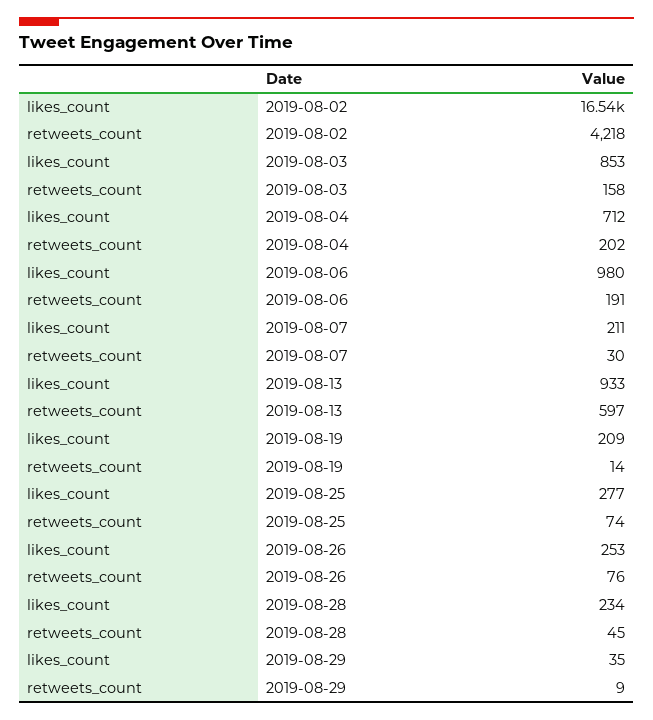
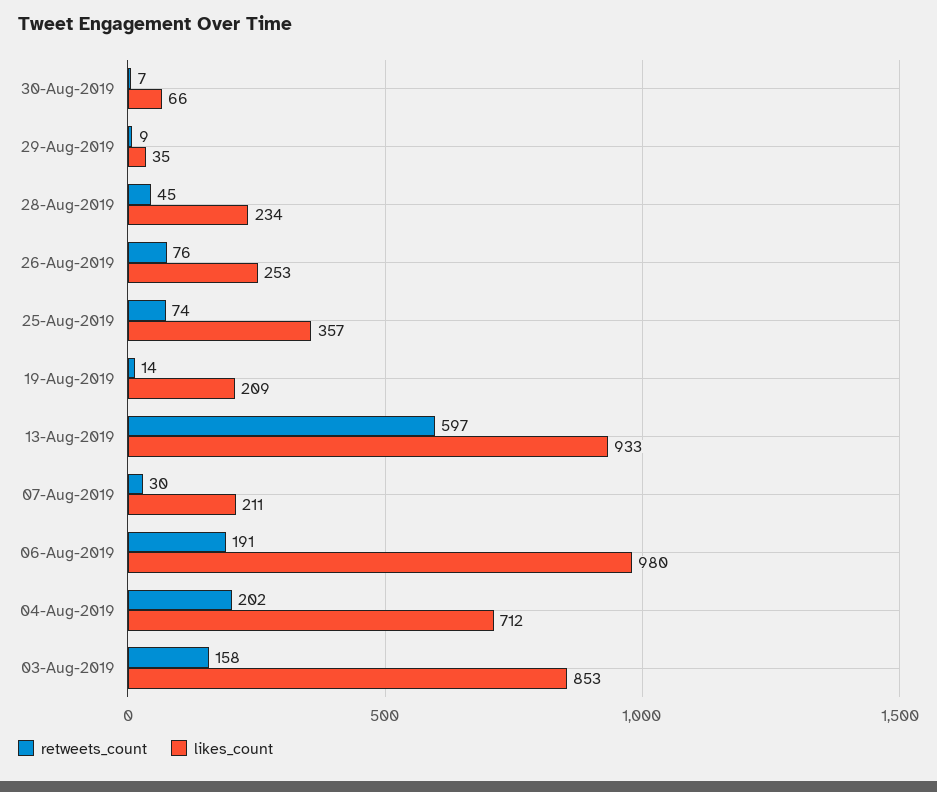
likes_count, 2019-08-02: 16540 -> none
retweets_count, 2019-08-02: 4218 -> none
likes_count, 2019-08-25: 277 -> 357
retweets_count, 30-Aug-2019: none -> 7
likes_count, 30-Aug-2019: none -> 66

